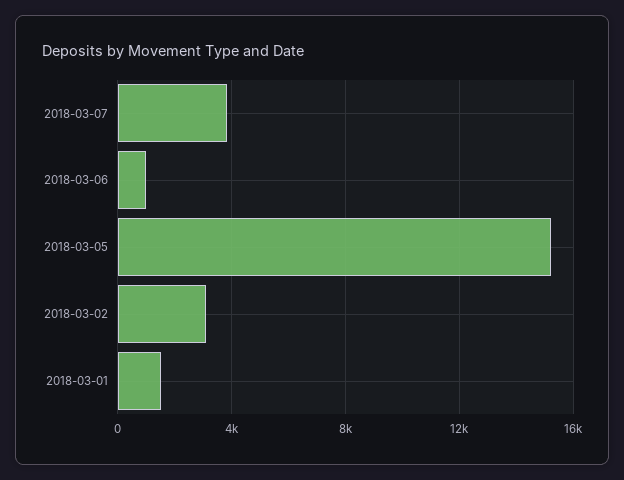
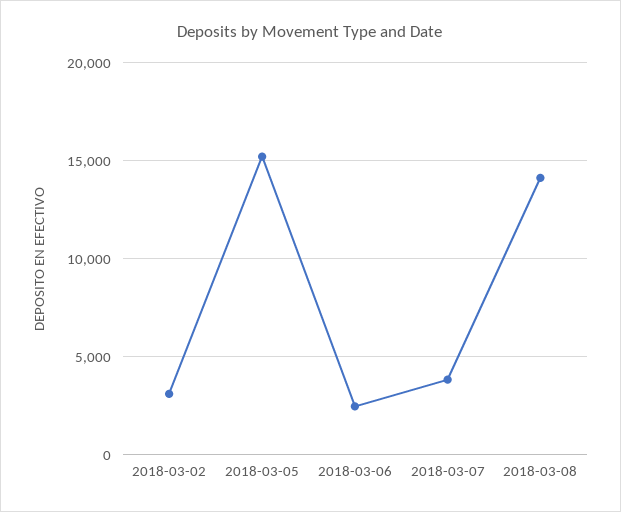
2018-03-06: 1000 -> 2500
2018-03-01: 1500 -> none
2018-03-08: none -> 14000

